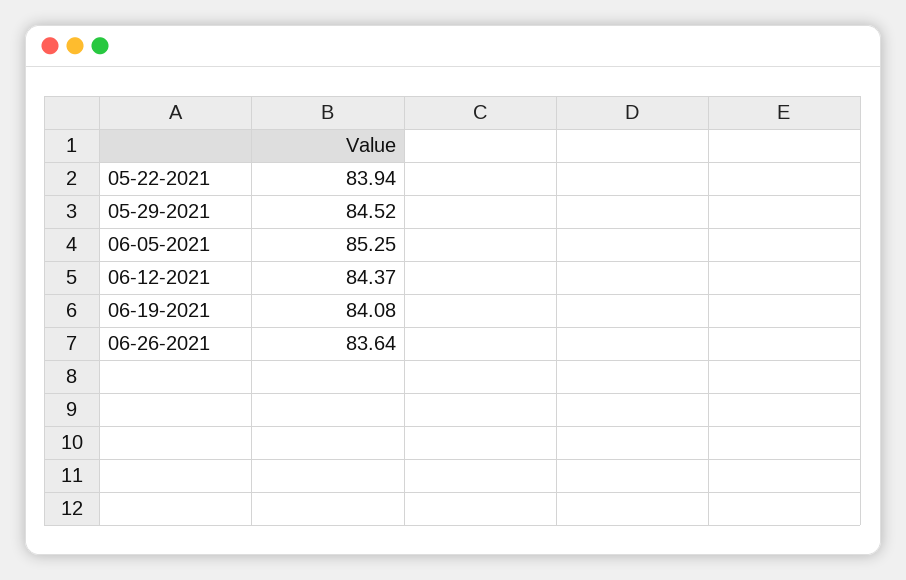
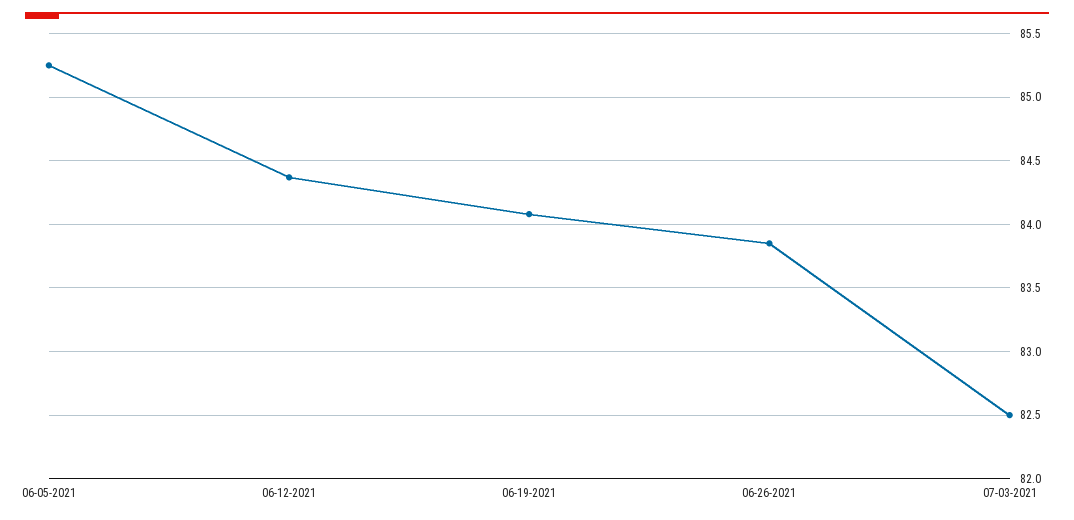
05-22-2021: 83.94 -> none
05-29-2021: 84.52 -> none
06-26-2021: 83.64 -> 83.85
07-03-2021: none -> 82.5

